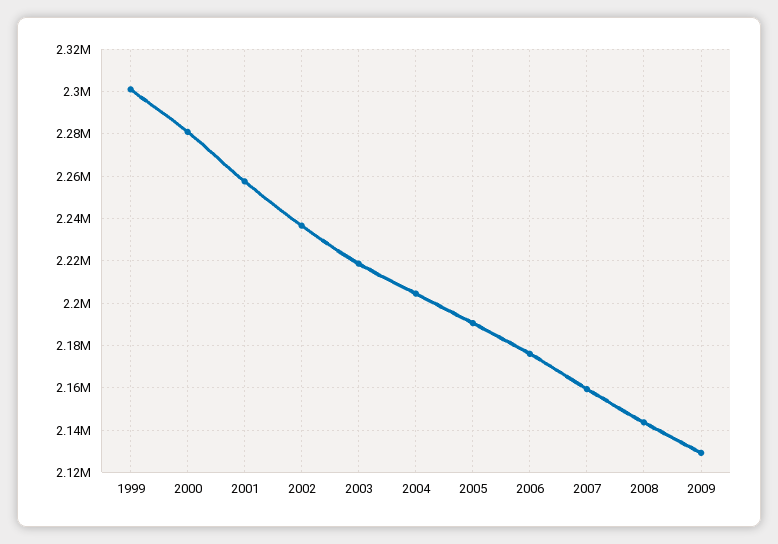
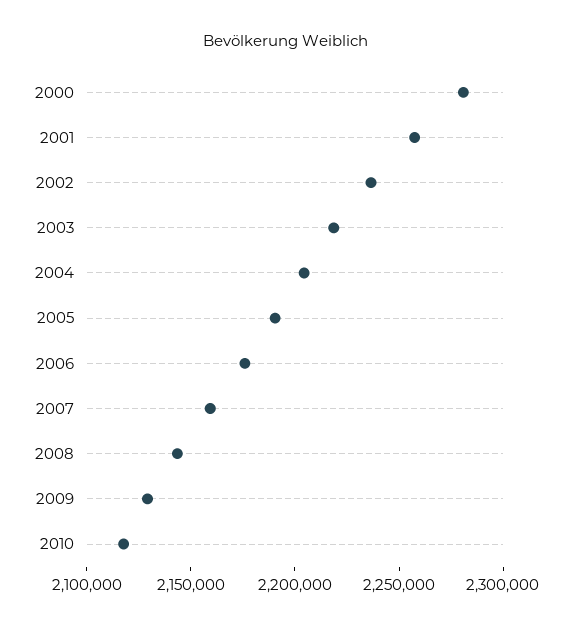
1999: 2300000 -> none
2010: none -> 2120000

